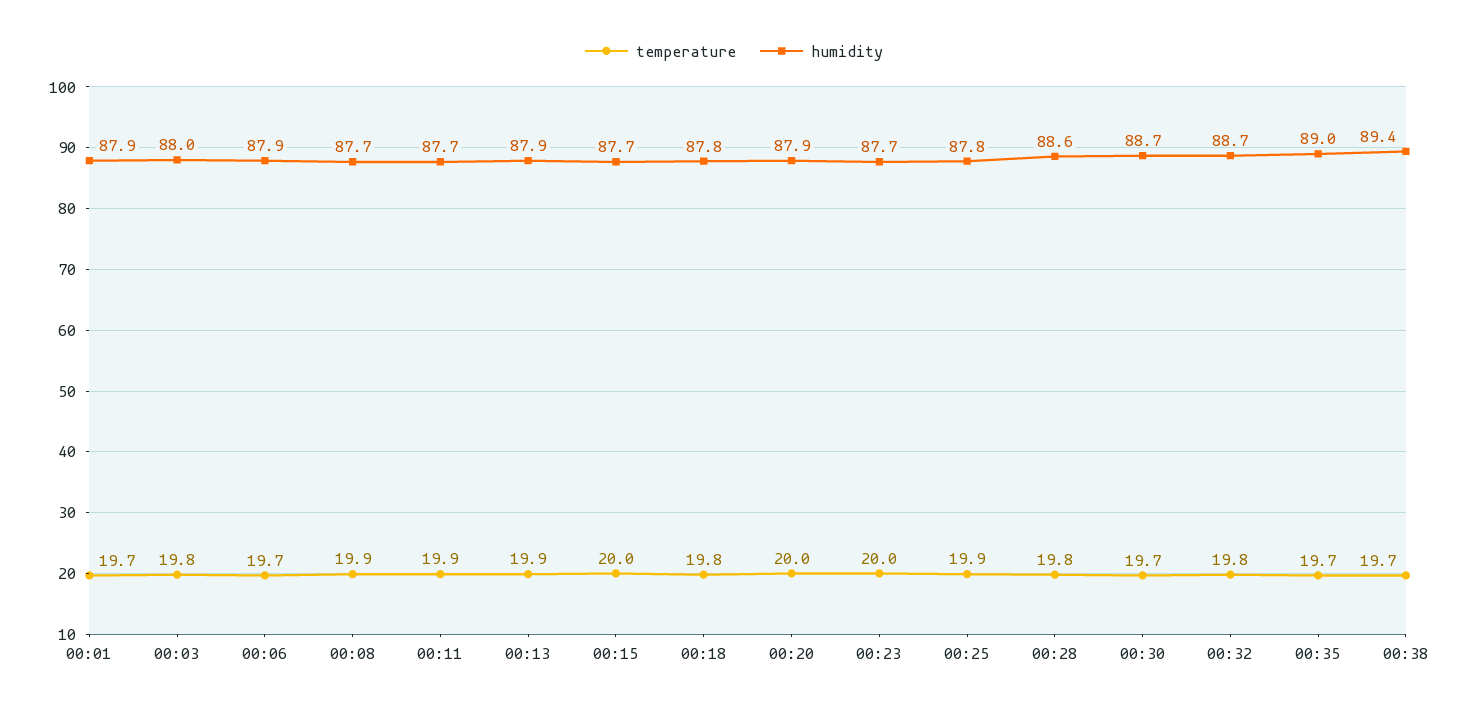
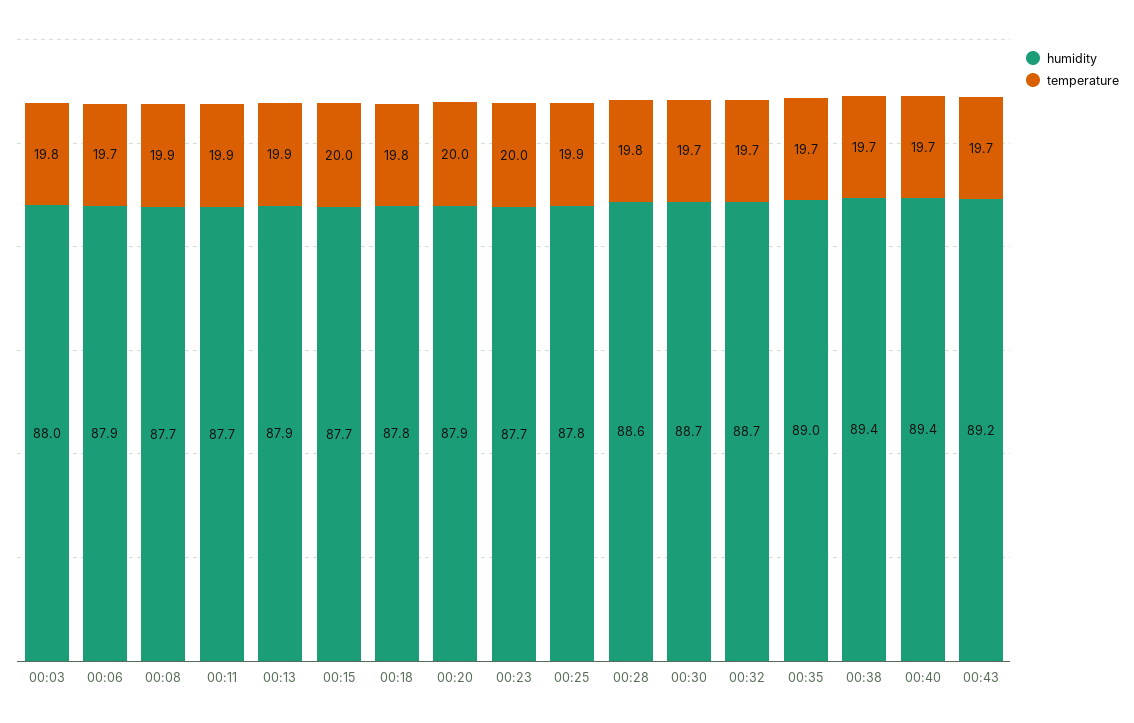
temperature, 00:01: 19.7 -> none
humidity, 00:01: 87.9 -> none
temperature, 00:32: 19.8 -> 19.7
humidity, 00:40: none -> 89.4
temperature, 00:40: none -> 19.7
humidity, 00:43: none -> 89.2
temperature, 00:43: none -> 19.7

